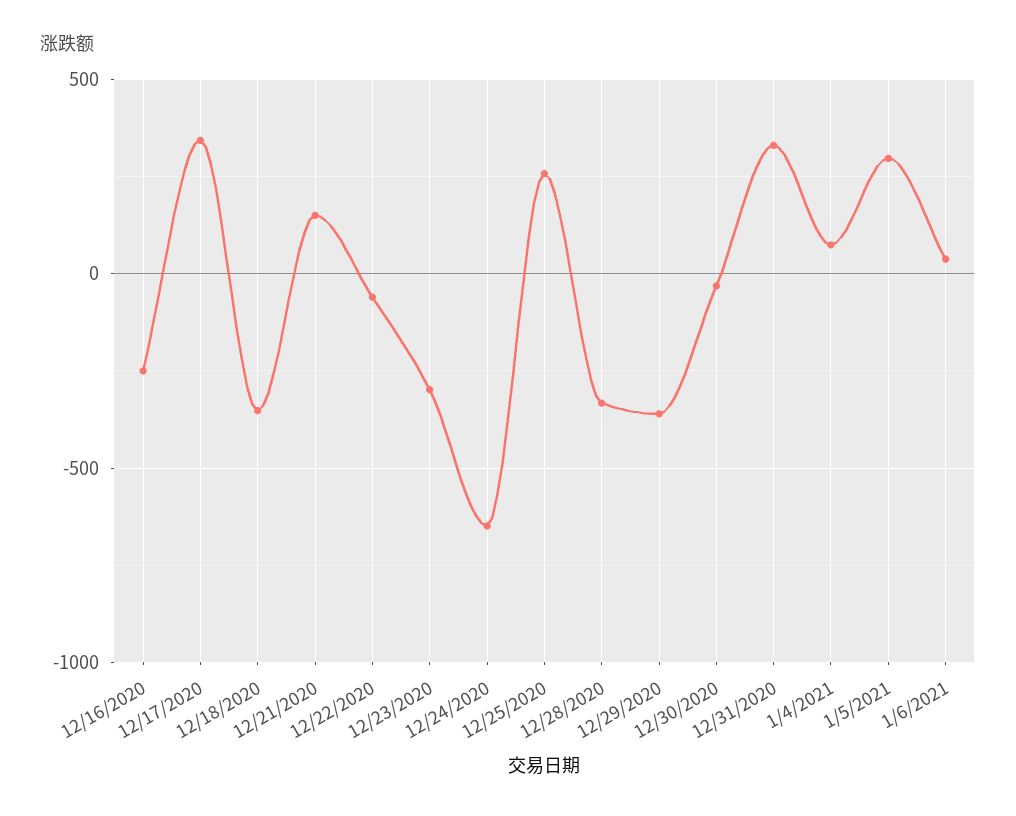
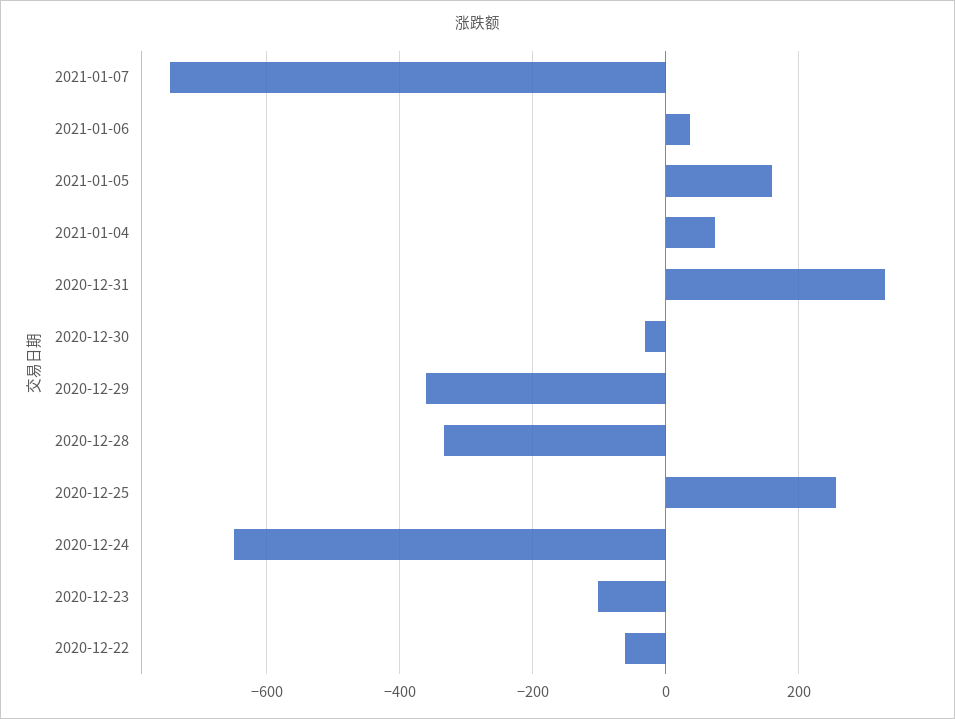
12/16/2020: -250 -> none
12/17/2020: 350 -> none
12/18/2020: -350 -> none
12/21/2020: 150 -> none
12/23/2020: -300 -> -100
1/5/2021: 300 -> 160
2021-01-07: none -> -740

